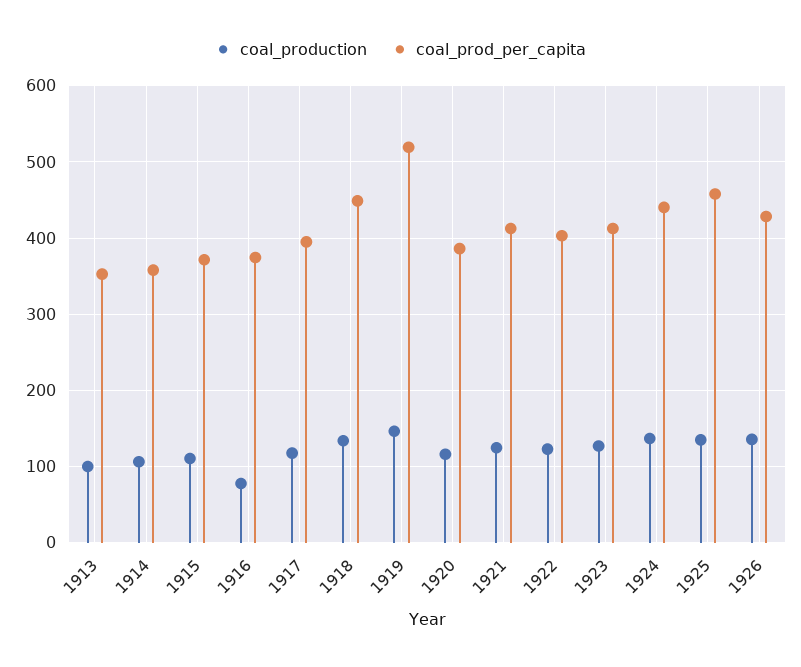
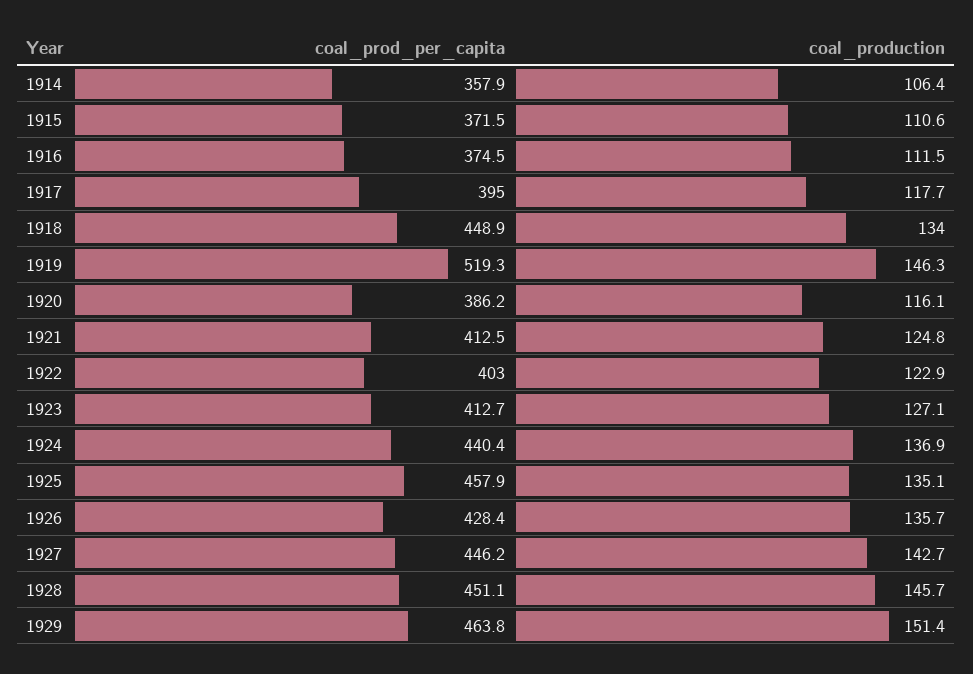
coal_production, 1913: 100 -> none
coal_prod_per_capita, 1913: 350 -> none
coal_production, 1916: 80 -> 111.5
coal_prod_per_capita, 1927: none -> 446.2
coal_production, 1927: none -> 142.7
coal_prod_per_capita, 1928: none -> 451.1
coal_production, 1928: none -> 145.7
coal_prod_per_capita, 1929: none -> 463.8
coal_production, 1929: none -> 151.4

